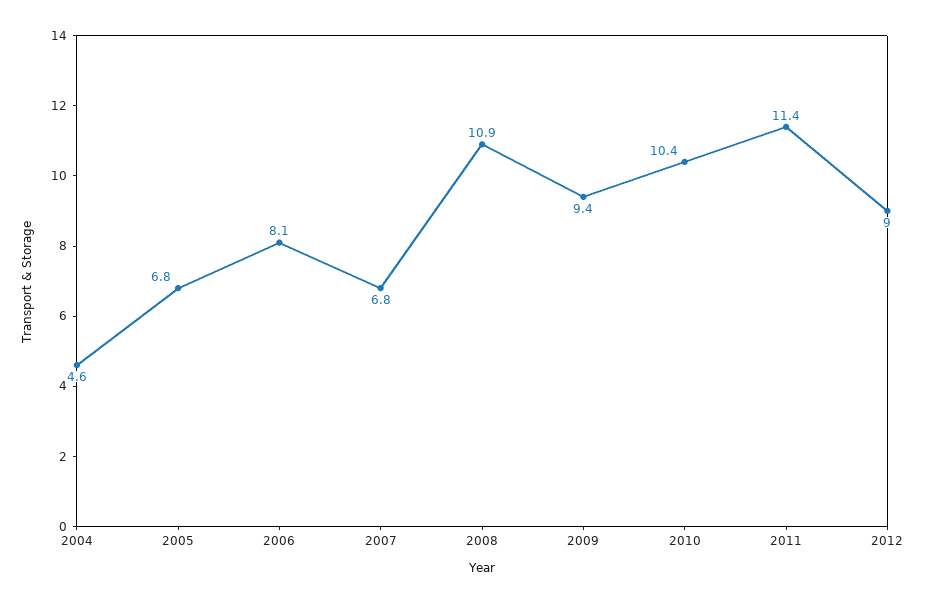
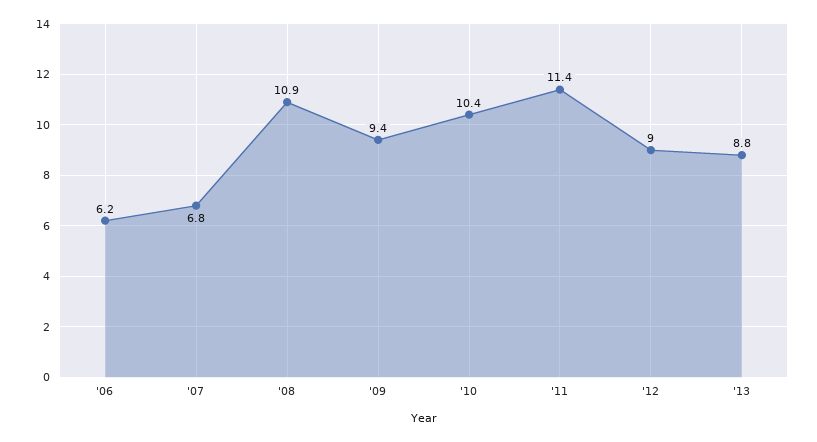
2004: 4.6 -> none
2005: 6.8 -> none
2006: 8.1 -> 6.2
'13: none -> 8.8

